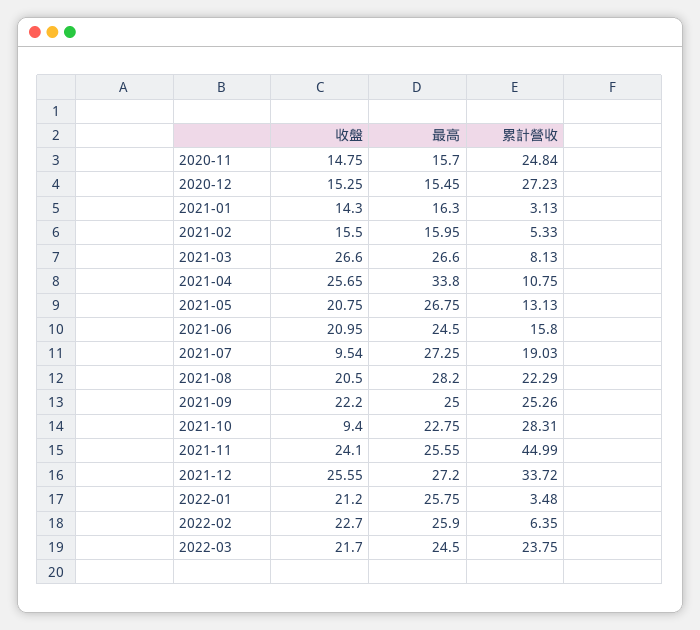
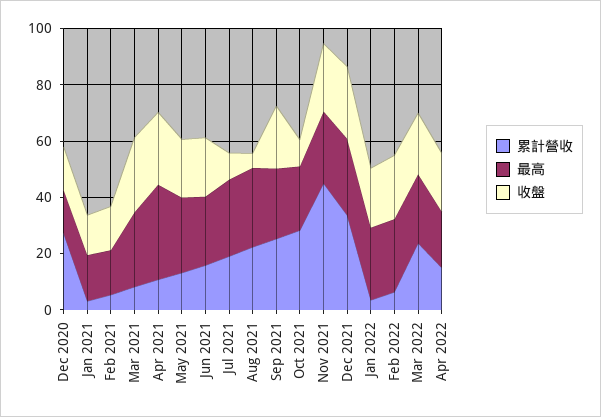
收盤, 2020-11: 14.75 -> none
最高, 2020-11: 15.7 -> none
累計營收, 2020-11: 24.84 -> none
收盤, 2021-08: 20.5 -> 5
累計營收, Apr 2022: none -> 15
最高, Apr 2022: none -> 20
收盤, Apr 2022: none -> 20

